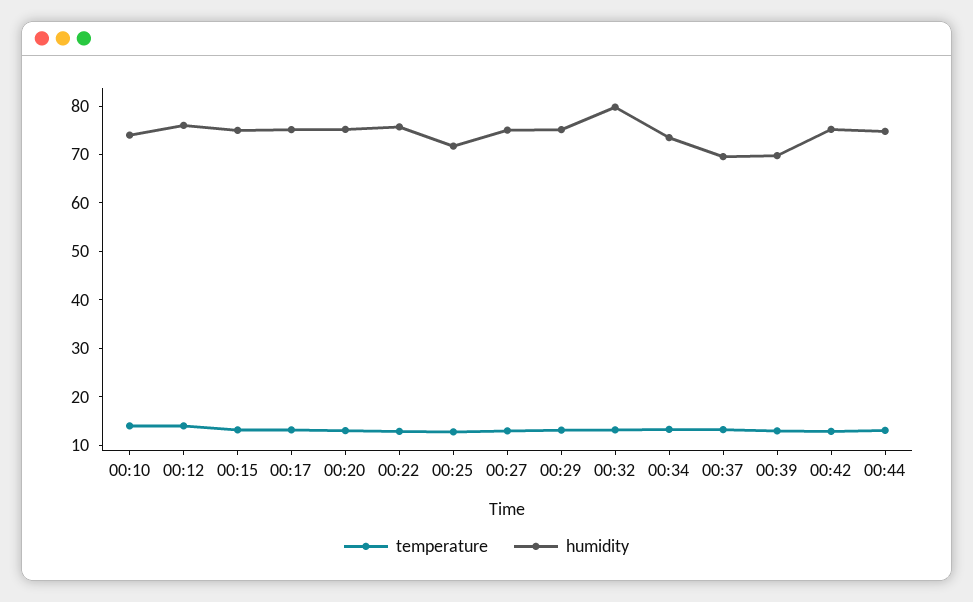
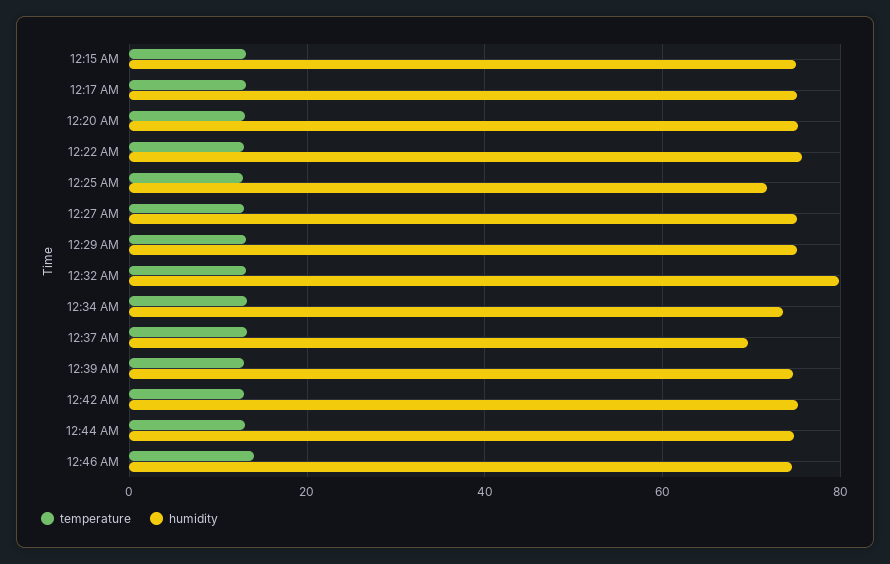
temperature, 00:10: 14 -> none
humidity, 00:10: 74 -> none
temperature, 00:12: 14 -> none
humidity, 00:12: 76 -> none
humidity, 00:39: 70 -> 74
temperature, 12:46 AM: none -> 14
humidity, 12:46 AM: none -> 74

